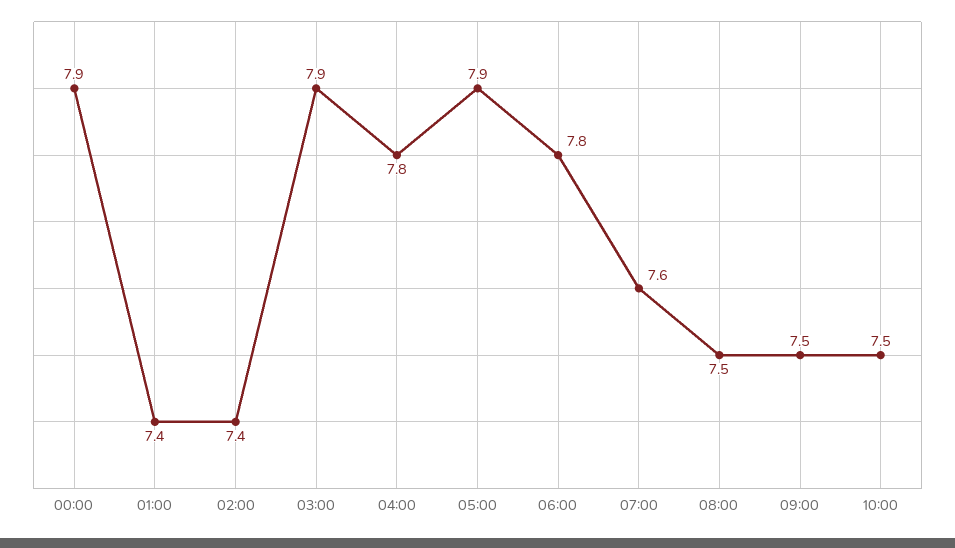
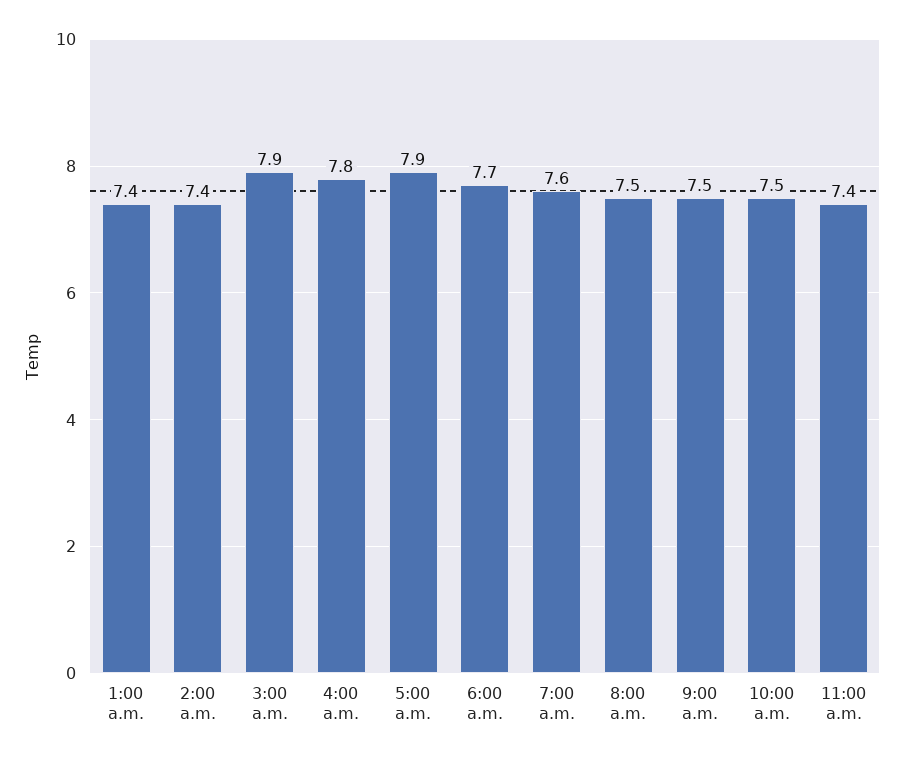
00:00: 7.9 -> none
06:00: 7.8 -> 7.7
11:00 a.m.: none -> 7.4

